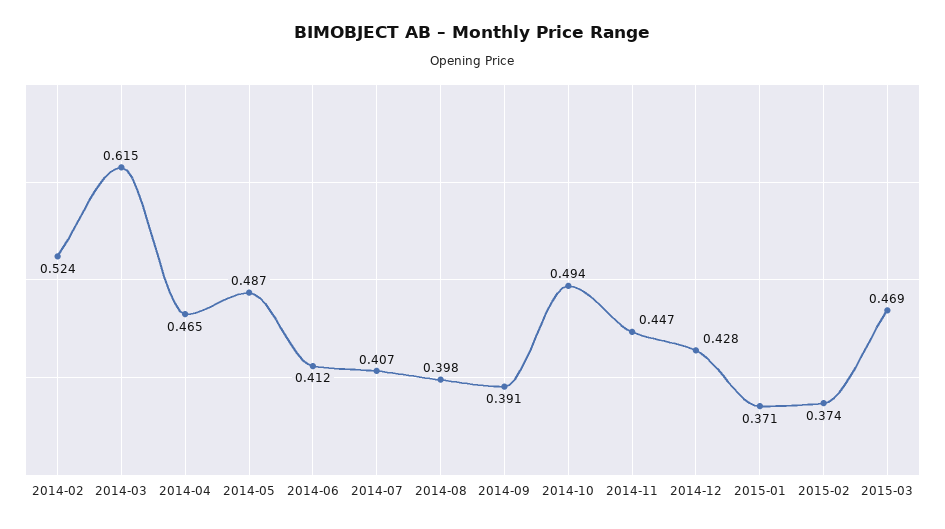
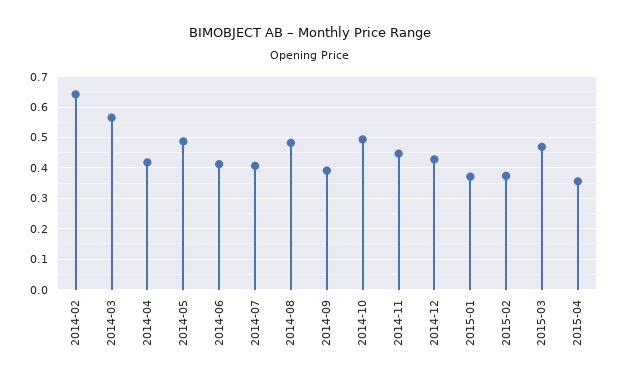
2014-02: 0.524 -> 0.64
2014-03: 0.615 -> 0.56
2014-04: 0.465 -> 0.42
2014-08: 0.398 -> 0.48
2015-04: none -> 0.36

